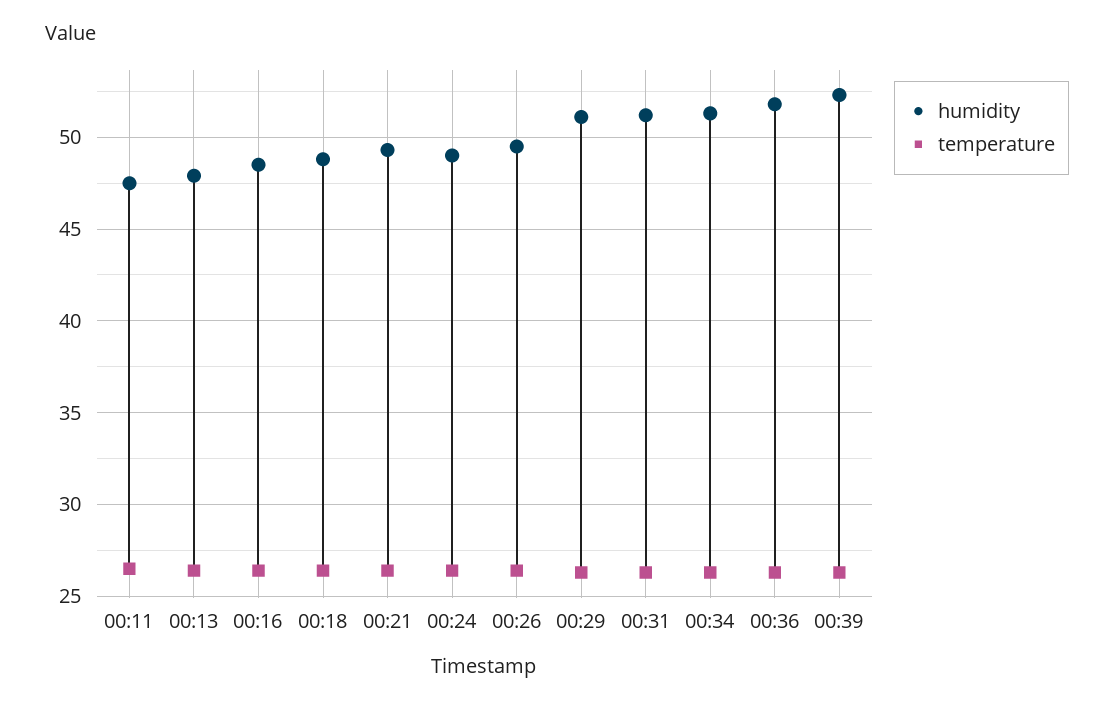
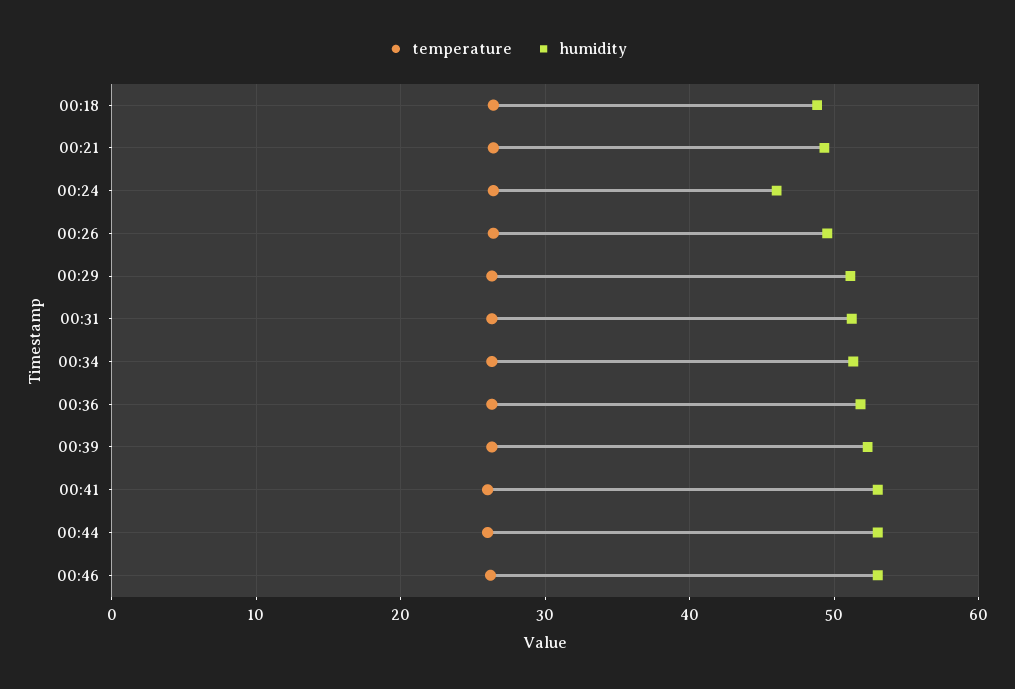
humidity, 00:11: 47.5 -> none
temperature, 00:11: 26.5 -> none
humidity, 00:13: 48 -> none
temperature, 00:13: 26.5 -> none
humidity, 00:16: 48.5 -> none
temperature, 00:16: 26.5 -> none
humidity, 00:24: 49 -> 46
temperature, 00:41: none -> 26
humidity, 00:41: none -> 53
temperature, 00:44: none -> 26
humidity, 00:44: none -> 53
temperature, 00:46: none -> 26
humidity, 00:46: none -> 53

